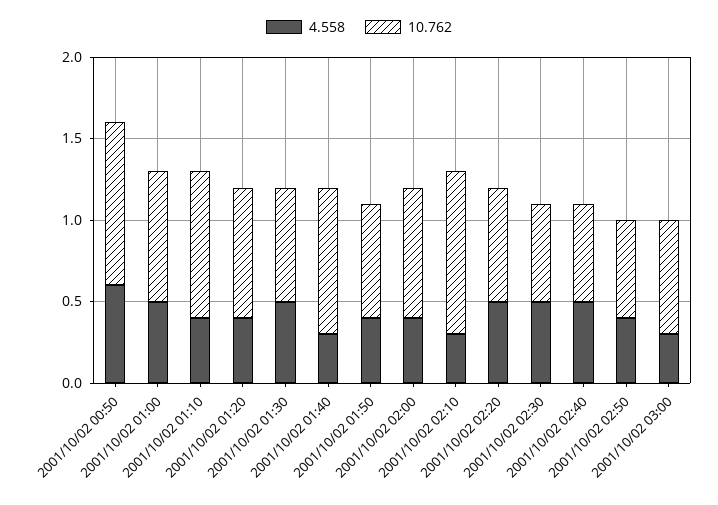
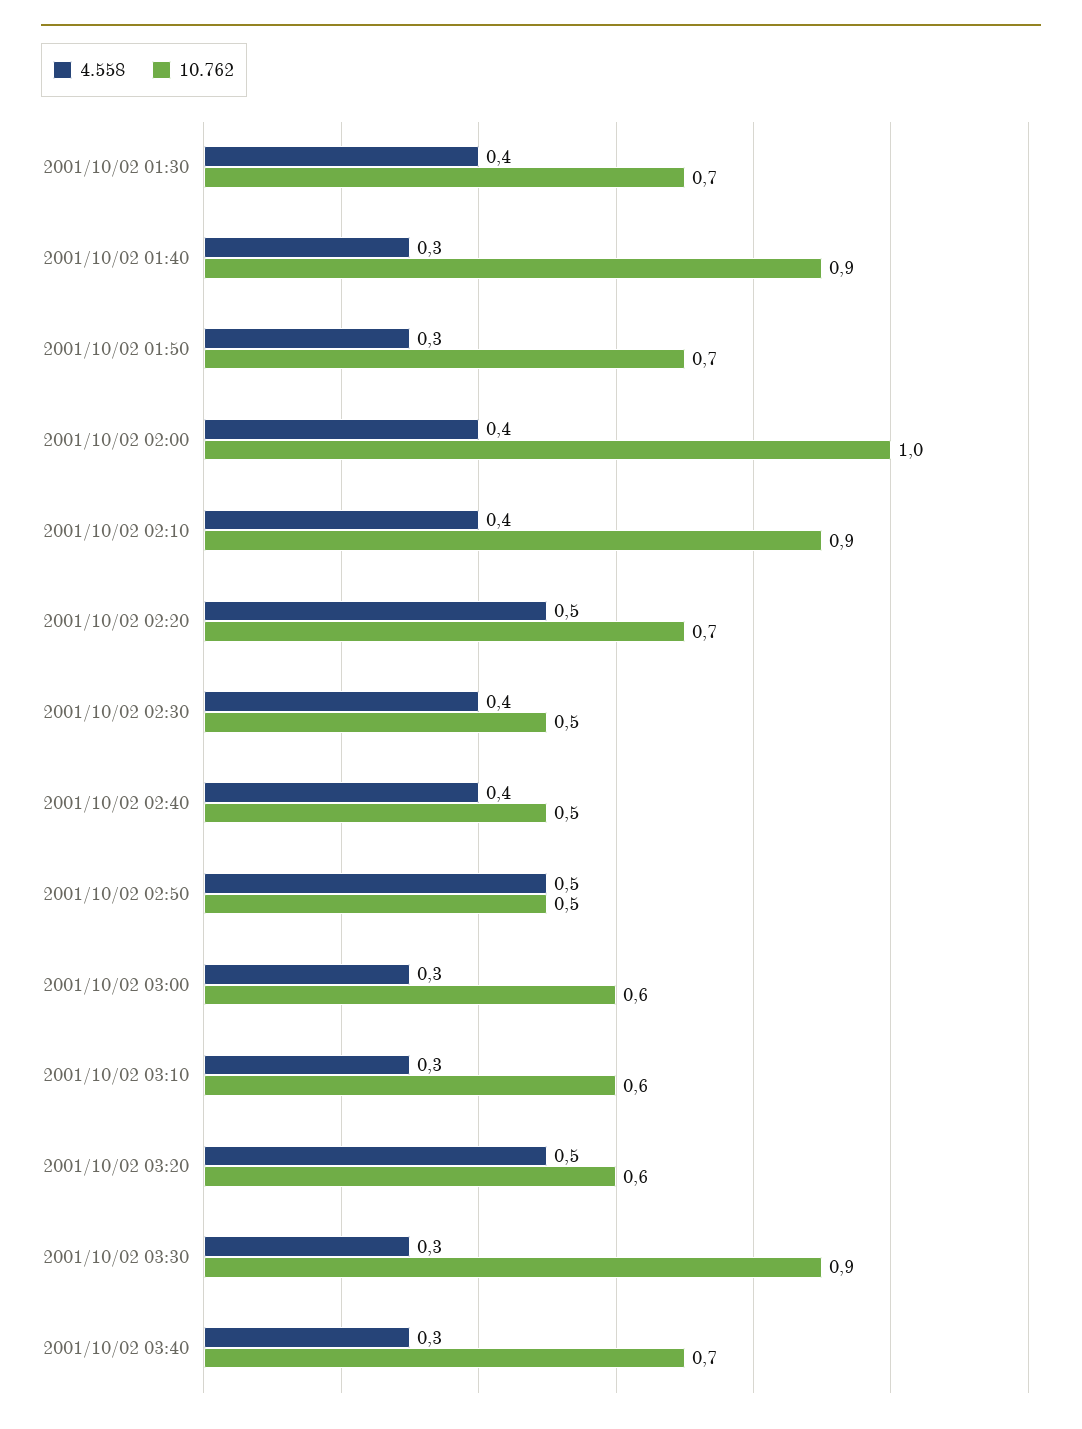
4.558, 2001/10/02 00:50: 0.6 -> none
10.762, 2001/10/02 00:50: 1 -> none
4.558, 2001/10/02 01:00: 0.5 -> none
10.762, 2001/10/02 01:00: 0.8 -> none
4.558, 2001/10/02 01:10: 0.4 -> none
10.762, 2001/10/02 01:10: 0.9 -> none
4.558, 2001/10/02 01:20: 0.4 -> none
10.762, 2001/10/02 01:20: 0.8 -> none
4.558, 2001/10/02 01:30: 0.5 -> 0.4
4.558, 2001/10/02 01:50: 0.4 -> 0.3
10.762, 2001/10/02 02:00: 0.8 -> 1
4.558, 2001/10/02 02:10: 0.3 -> 0.4
10.762, 2001/10/02 02:10: 1 -> 0.9
4.558, 2001/10/02 02:30: 0.5 -> 0.4
10.762, 2001/10/02 02:30: 0.6 -> 0.5
4.558, 2001/10/02 02:40: 0.5 -> 0.4
10.762, 2001/10/02 02:40: 0.6 -> 0.5
4.558, 2001/10/02 02:50: 0.4 -> 0.5
10.762, 2001/10/02 02:50: 0.6 -> 0.5
10.762, 2001/10/02 03:00: 0.7 -> 0.6
4.558, 2001/10/02 03:10: none -> 0.3
10.762, 2001/10/02 03:10: none -> 0.6
4.558, 2001/10/02 03:20: none -> 0.5
10.762, 2001/10/02 03:20: none -> 0.6
4.558, 2001/10/02 03:30: none -> 0.3
10.762, 2001/10/02 03:30: none -> 0.9
4.558, 2001/10/02 03:40: none -> 0.3
10.762, 2001/10/02 03:40: none -> 0.7

